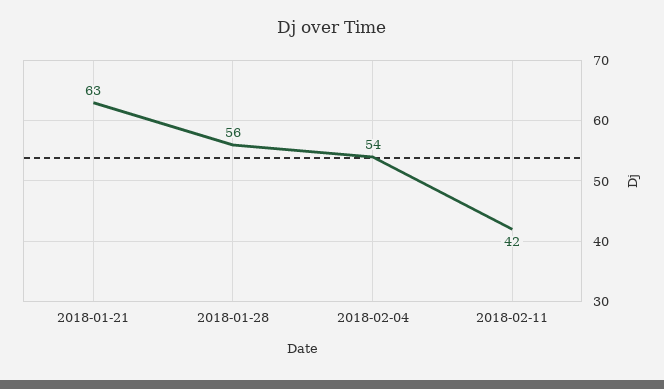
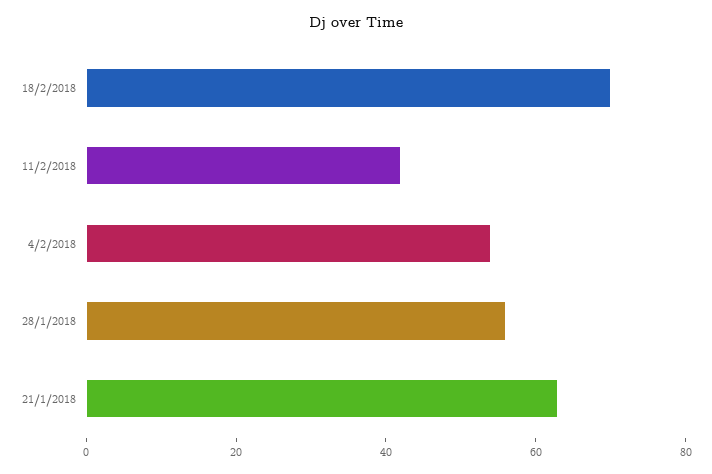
18/2/2018: none -> 70

